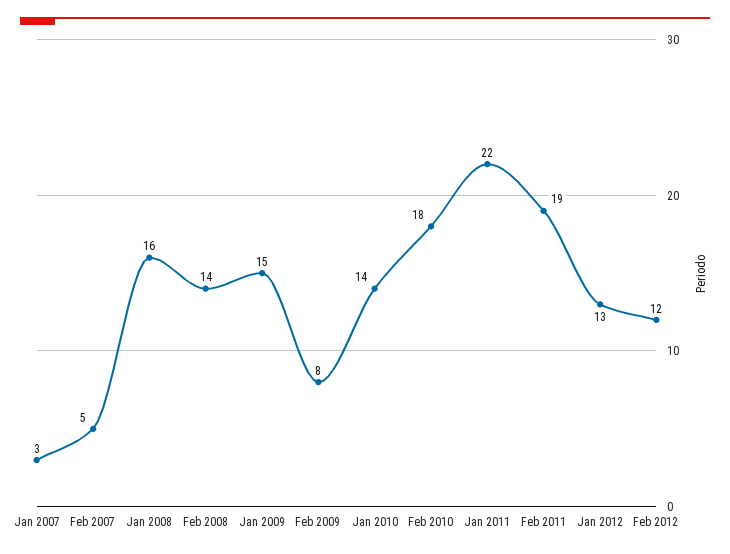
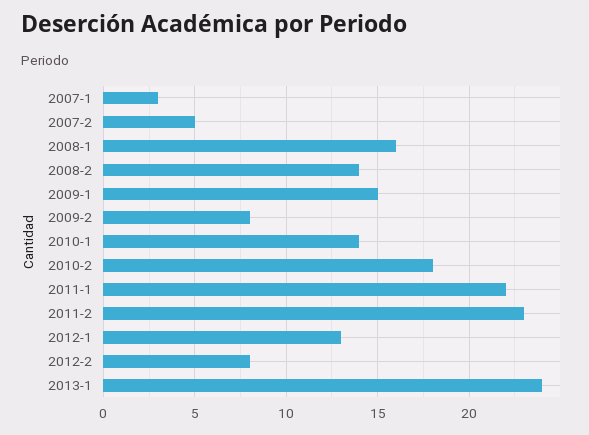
Feb 2011: 19 -> 23
Feb 2012: 12 -> 8
2013-1: none -> 24

